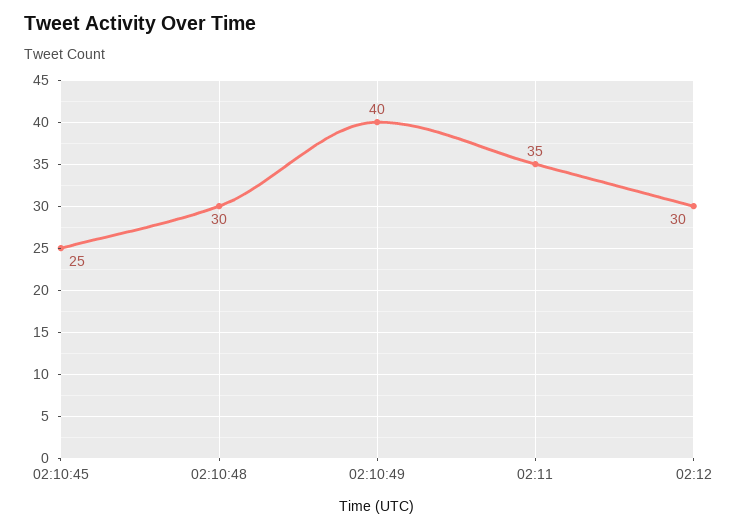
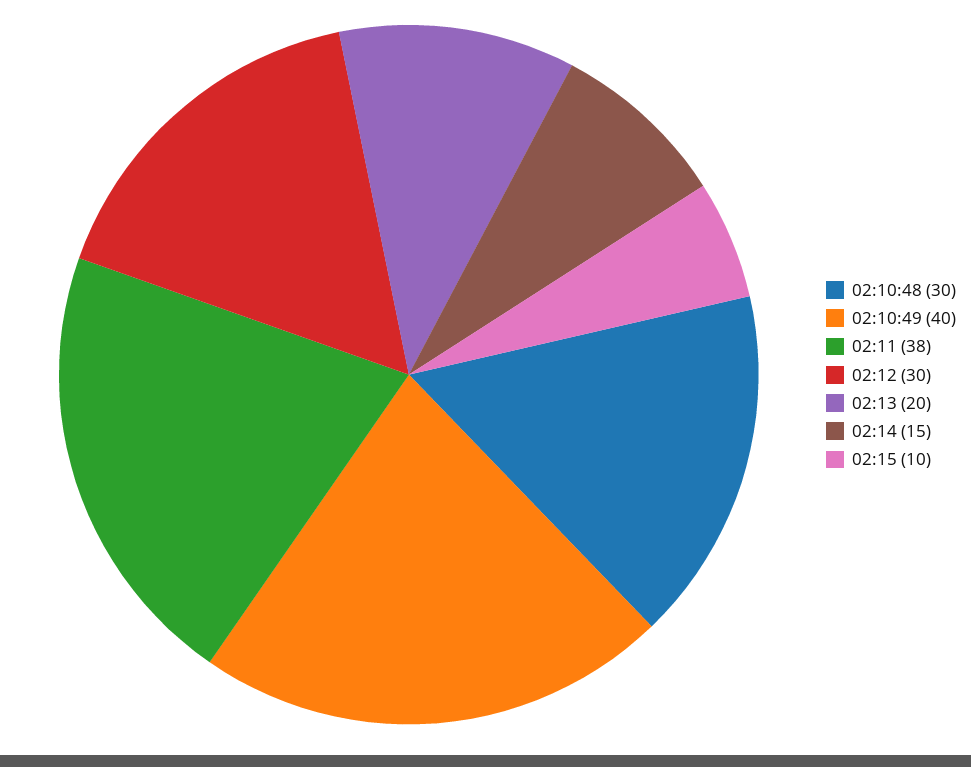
02:10:45: 25 -> none
02:11: 35 -> 38
02:13: none -> 20
02:14: none -> 15
02:15: none -> 10

